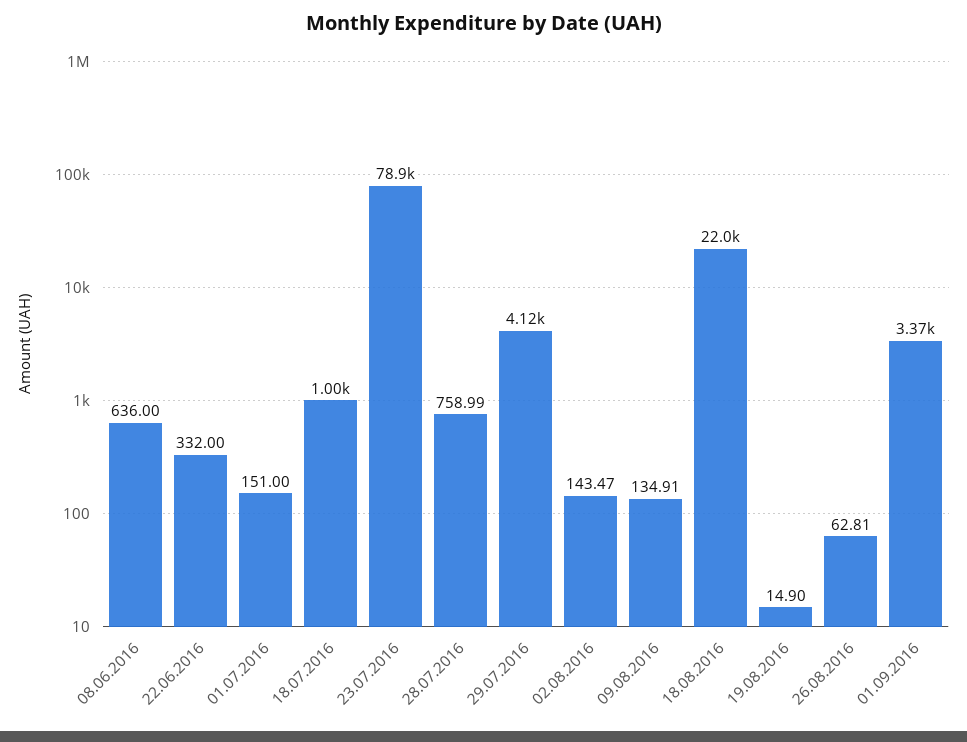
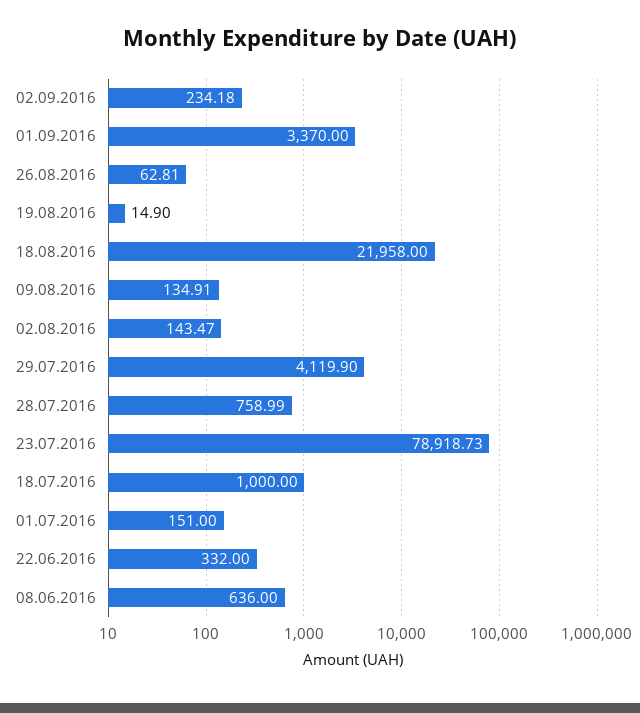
02.09.2016: none -> 234.18

